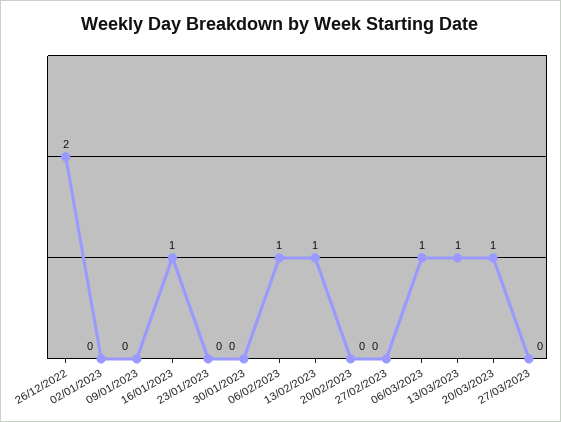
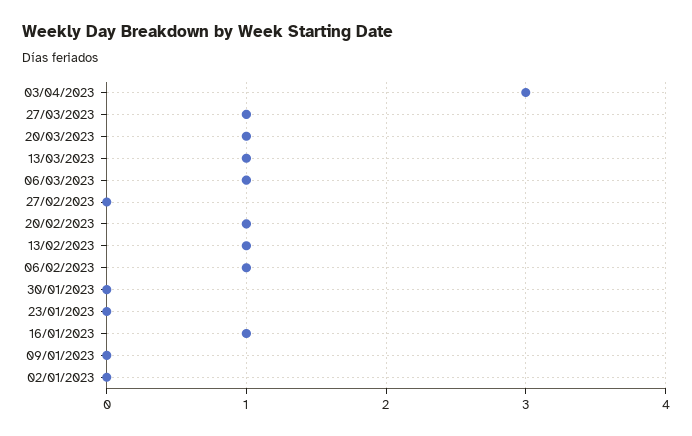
26/12/2022: 2 -> none
20/02/2023: 0 -> 1
27/03/2023: 0 -> 1
03/04/2023: none -> 3

